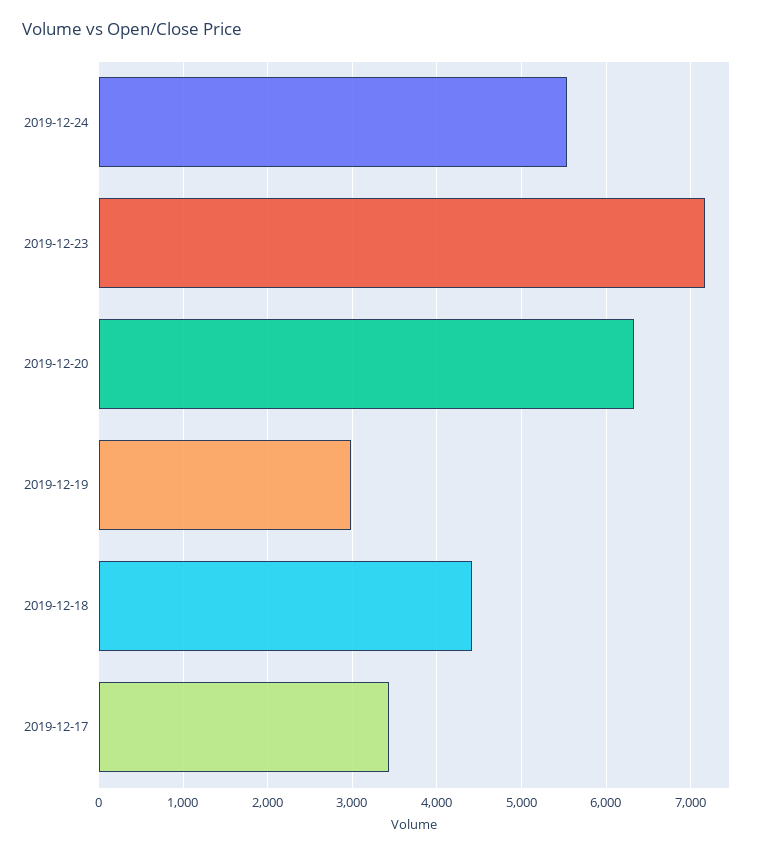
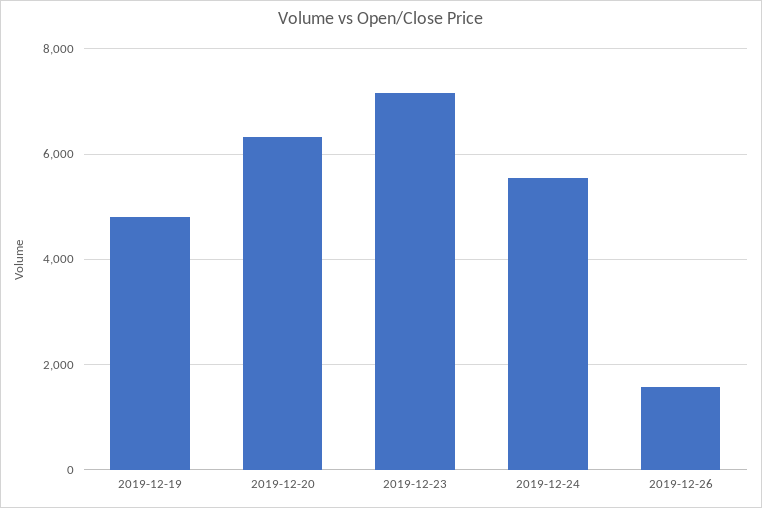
2019-12-19: 3000 -> 4800
2019-12-18: 4400 -> none
2019-12-17: 3400 -> none
2019-12-26: none -> 1600

